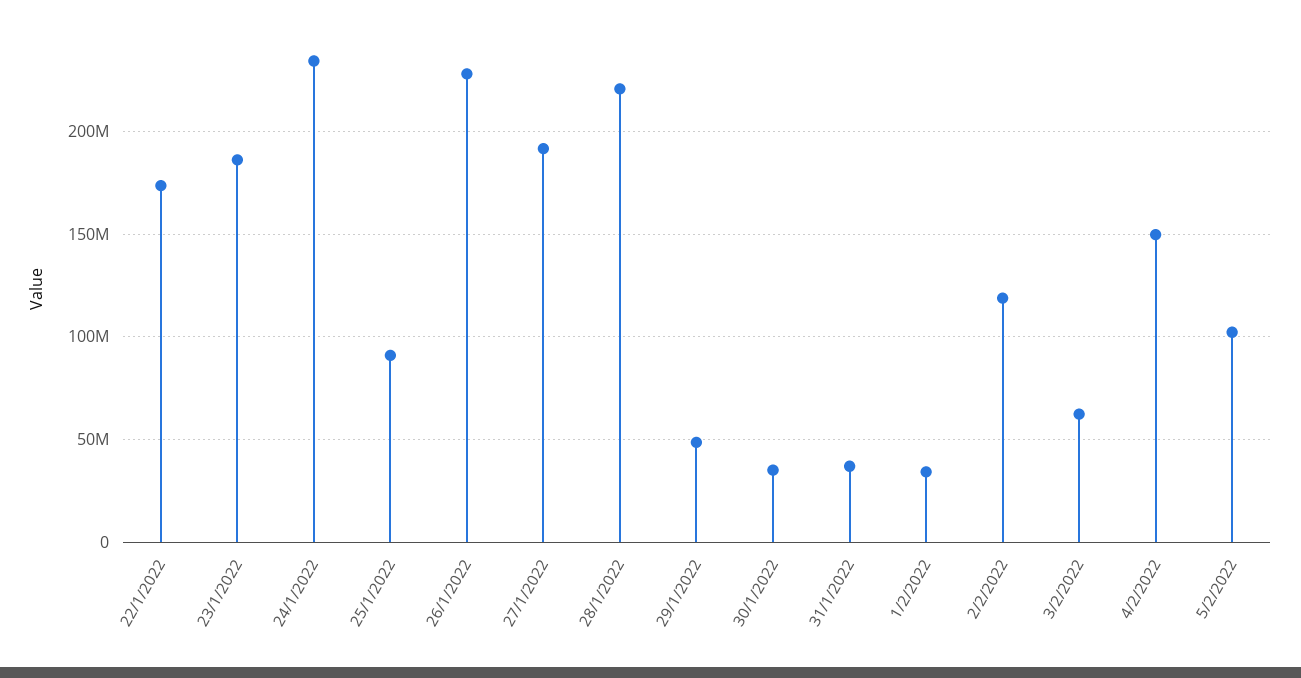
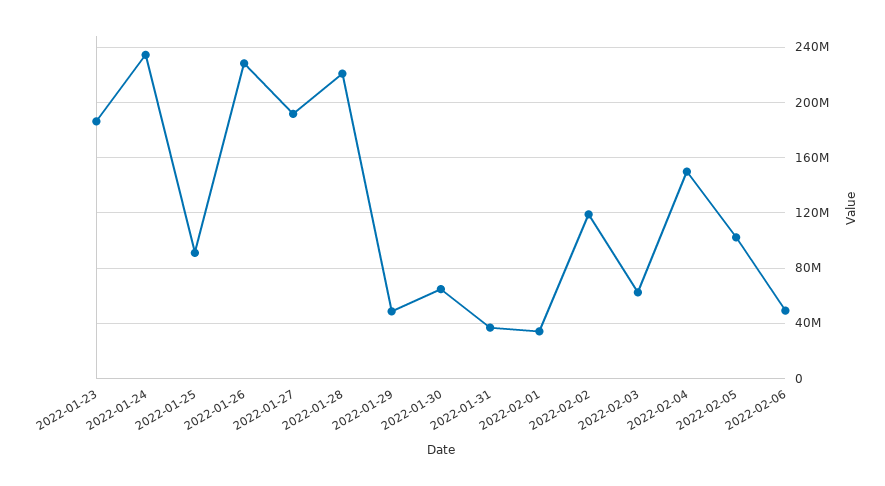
22/1/2022: 175000000 -> none
30/1/2022: 35000000 -> 65000000
2022-02-06: none -> 50000000

